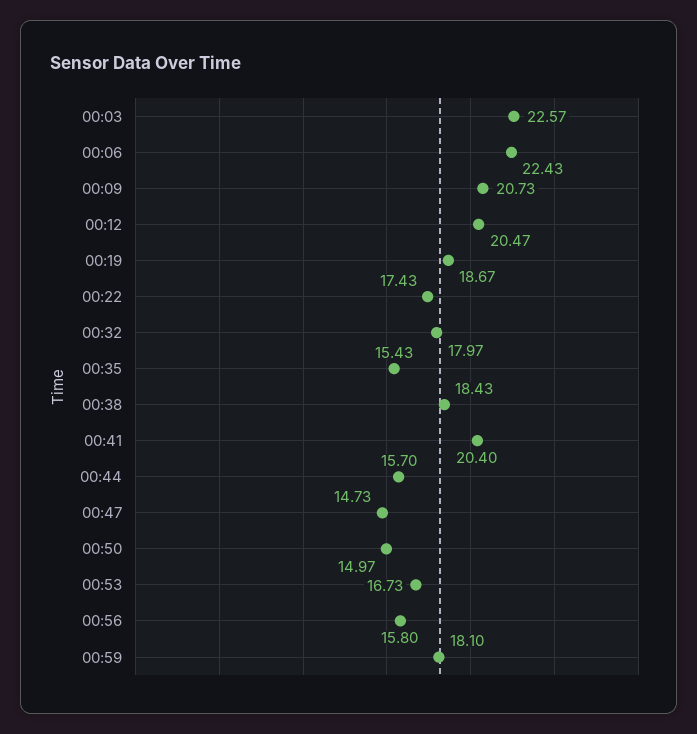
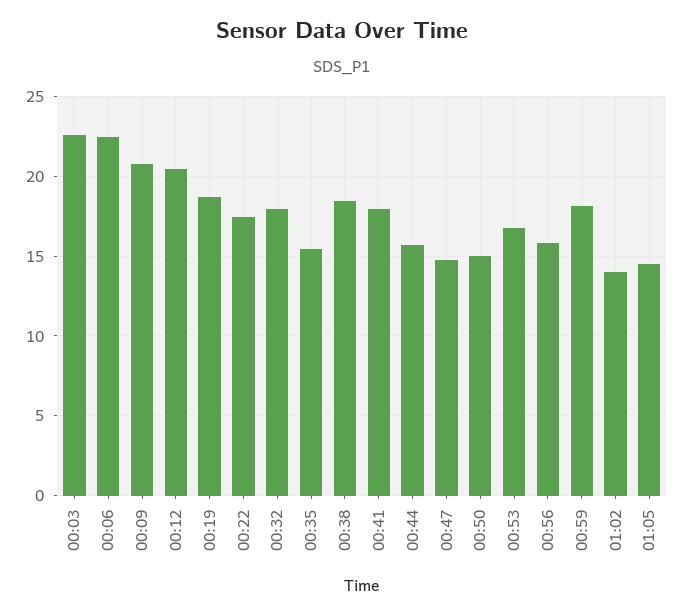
00:41: 20.4 -> 18
01:02: none -> 14
01:05: none -> 14.5

